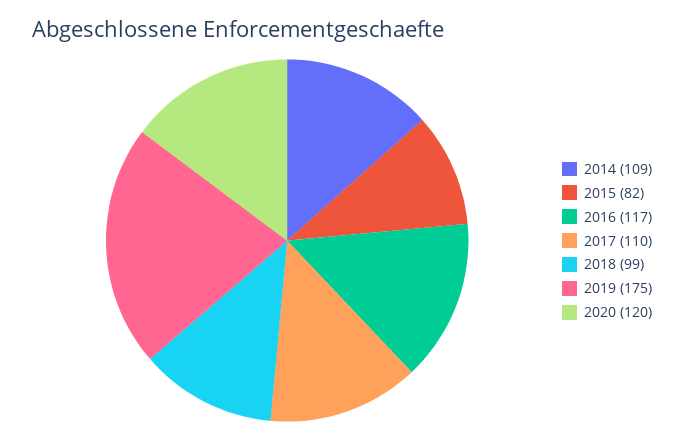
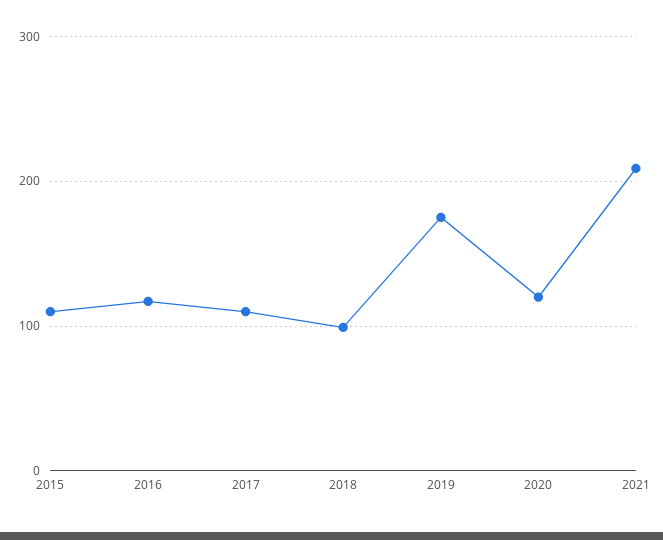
2014: 109 -> none
2015: 82 -> 110
2021: none -> 210

